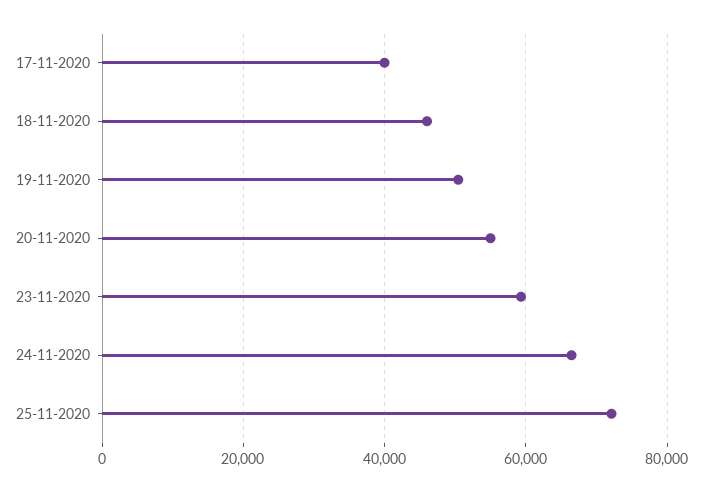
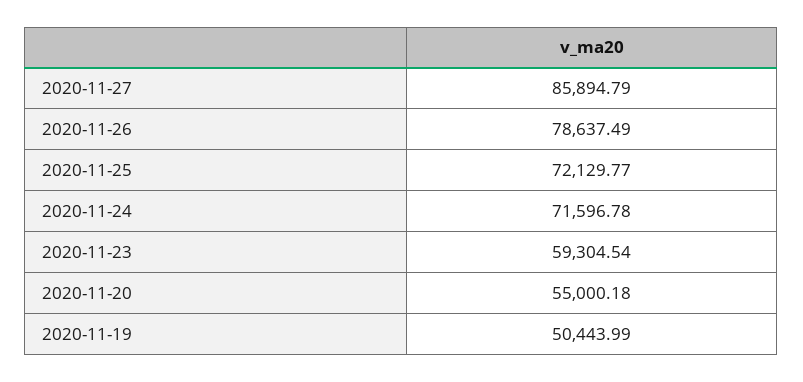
17-11-2020: 40000 -> none
18-11-2020: 46000 -> none
24-11-2020: 66000 -> 71596.78
2020-11-27: none -> 85894.79
2020-11-26: none -> 78637.49

